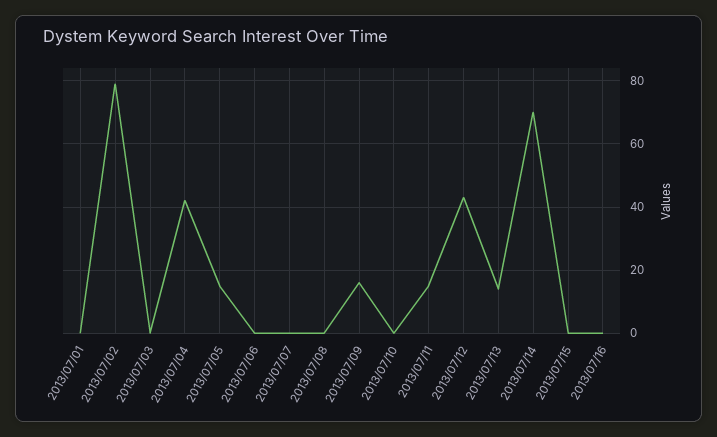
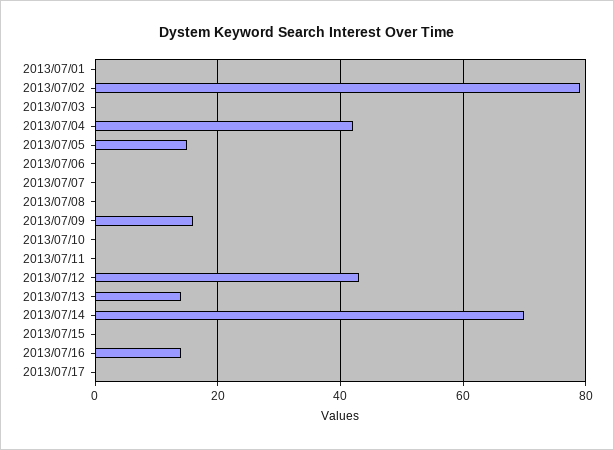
2013/07/11: 15 -> 0
2013/07/16: 0 -> 15
2013/07/17: none -> 0

